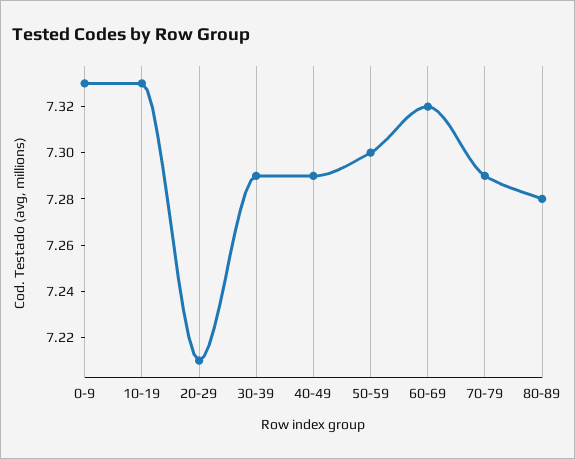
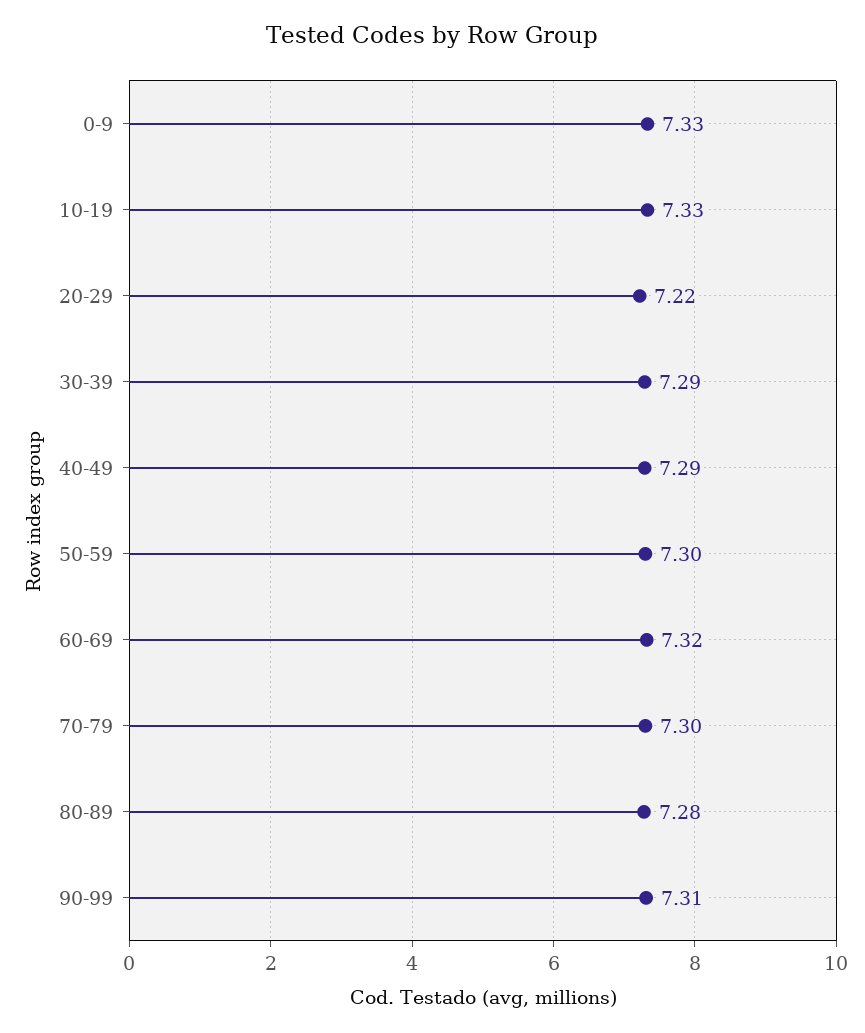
20-29: 7.21 -> 7.22
70-79: 7.29 -> 7.3
90-99: none -> 7.31

